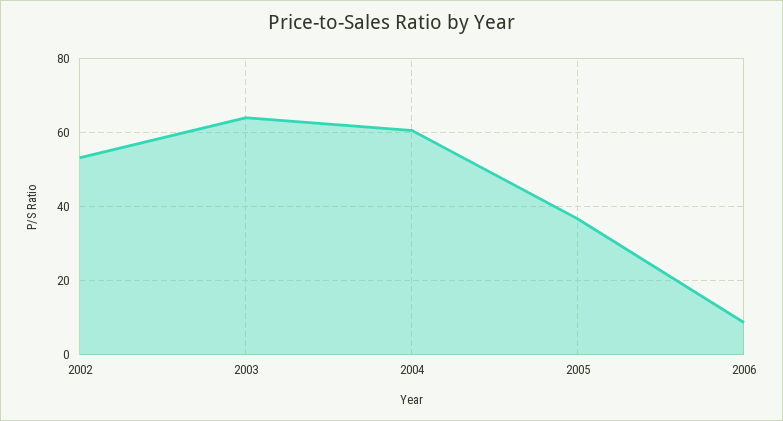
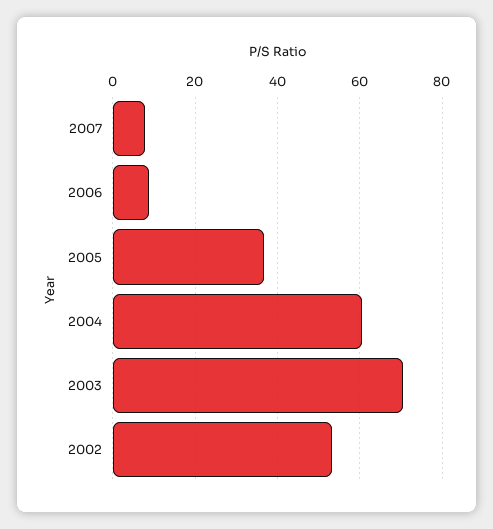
2003: 64 -> 70
2007: none -> 8

